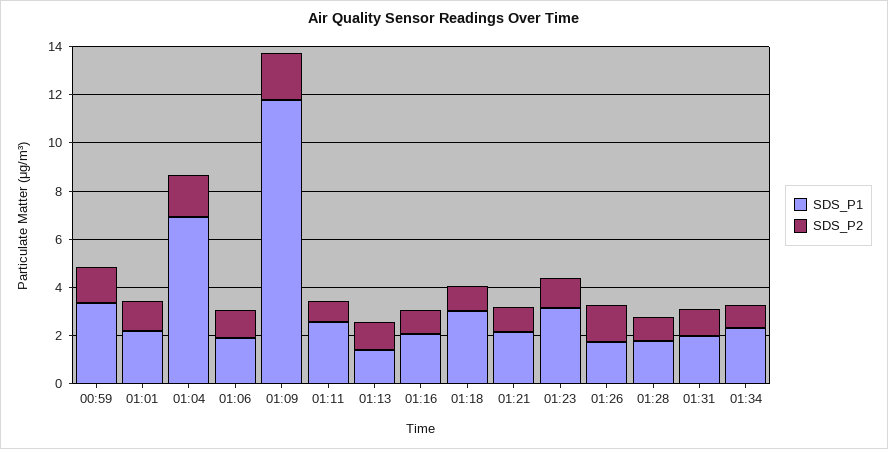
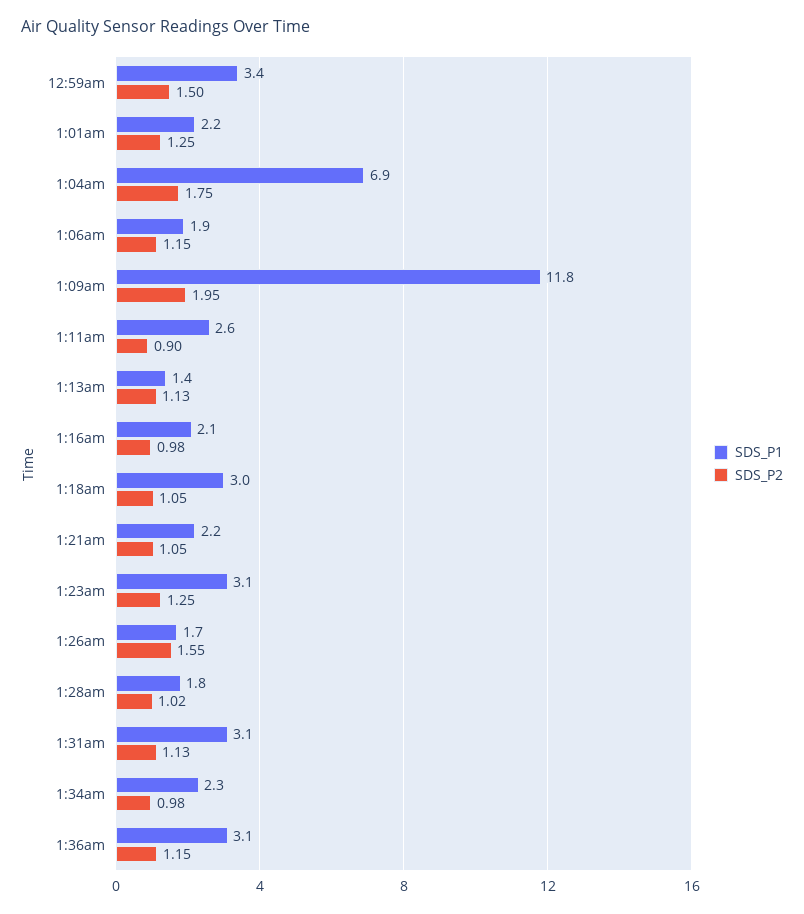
SDS_P1, 01:31: 2 -> 3.1
SDS_P1, 1:36am: none -> 3.1
SDS_P2, 1:36am: none -> 1.15

